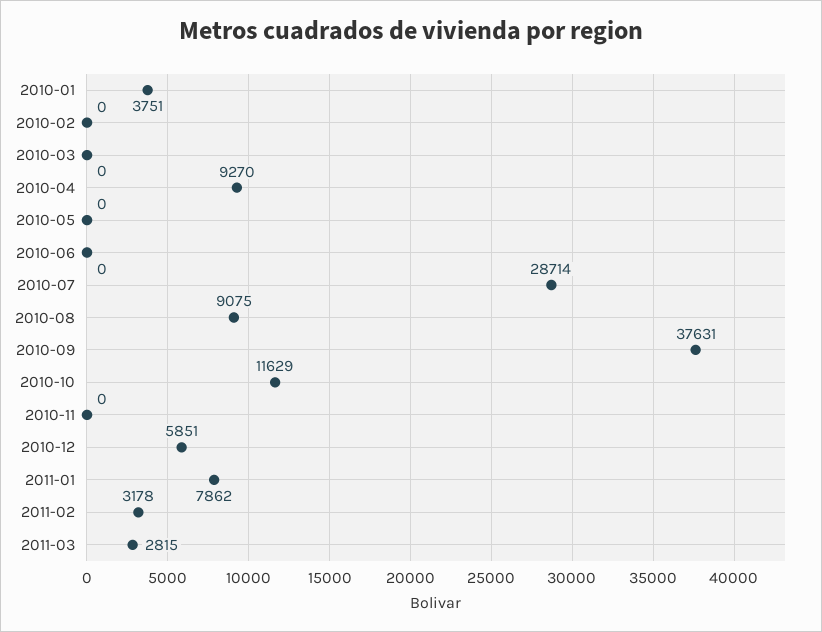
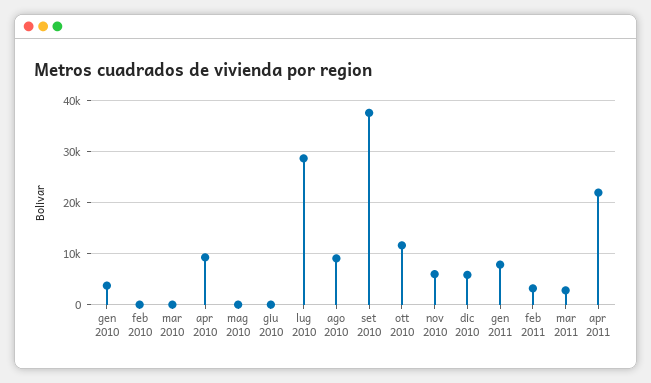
2010-11: 0 -> 6000
apr 2011: none -> 22000

